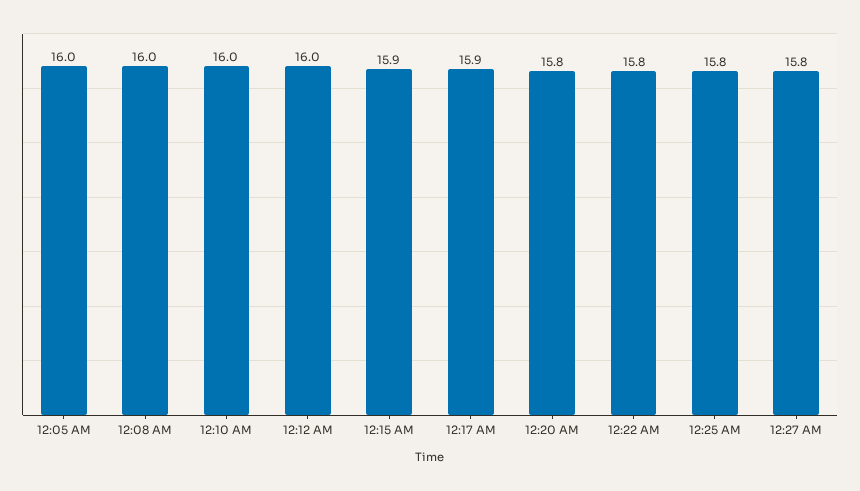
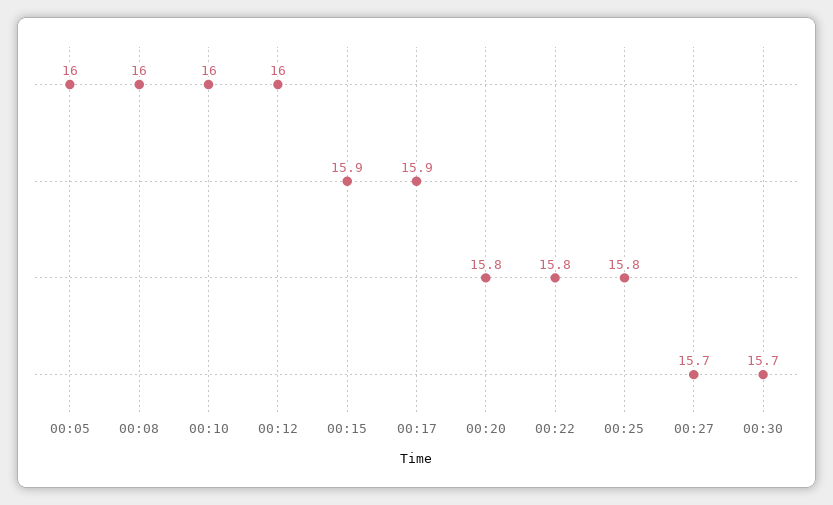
12:27 AM: 15.8 -> 15.7
00:30: none -> 15.7

